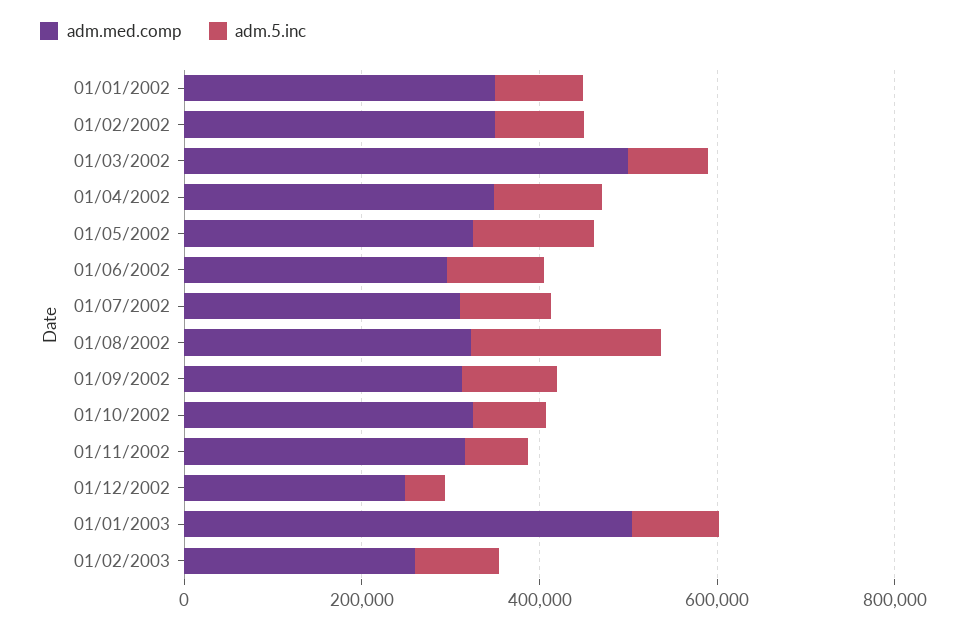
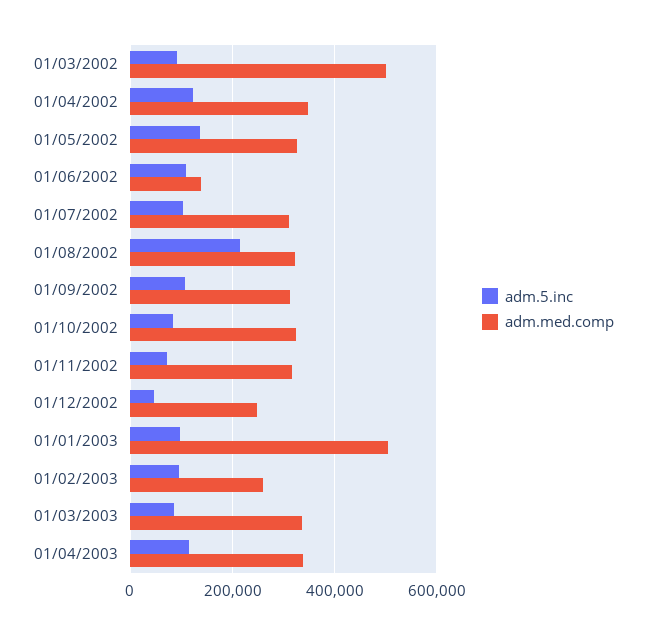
adm.med.comp, 01/01/2002: 350000 -> none
adm.5.inc, 01/01/2002: 100000 -> none
adm.med.comp, 01/02/2002: 350000 -> none
adm.5.inc, 01/02/2002: 100000 -> none
adm.med.comp, 01/06/2002: 300000 -> 140000
adm.5.inc, 01/03/2003: none -> 80000
adm.med.comp, 01/03/2003: none -> 340000
adm.5.inc, 01/04/2003: none -> 120000
adm.med.comp, 01/04/2003: none -> 340000

